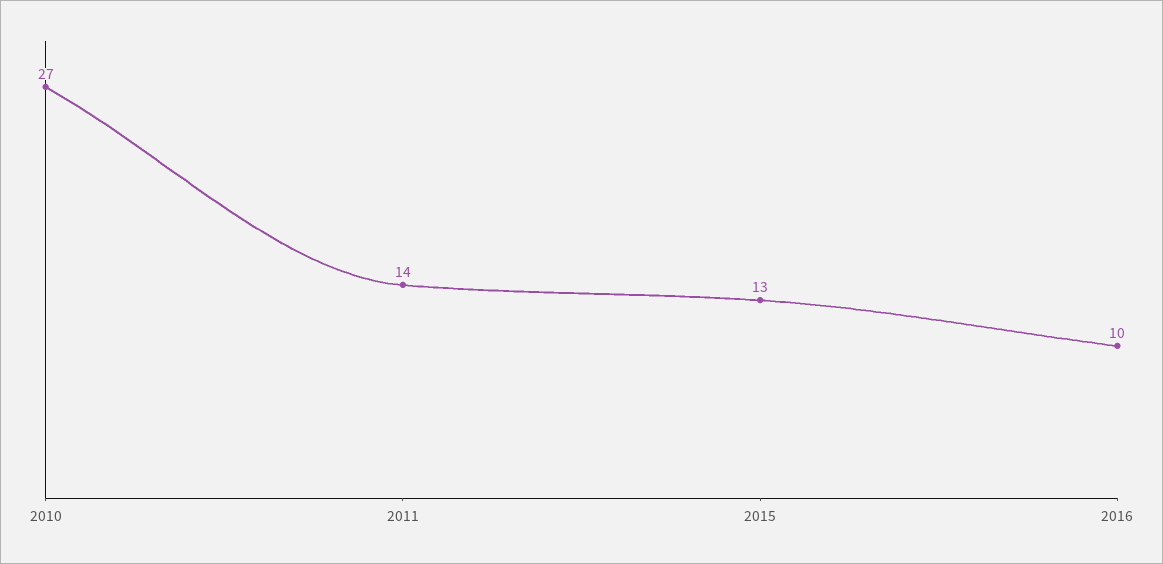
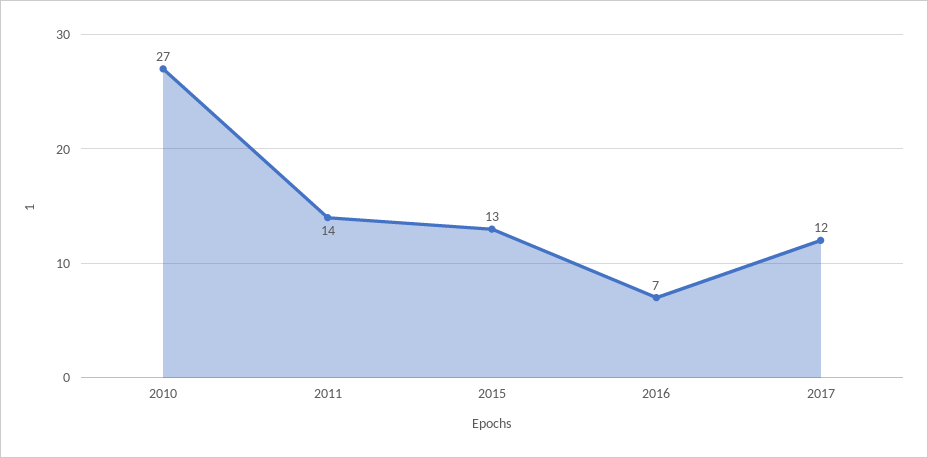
2016: 10 -> 7
2017: none -> 12

